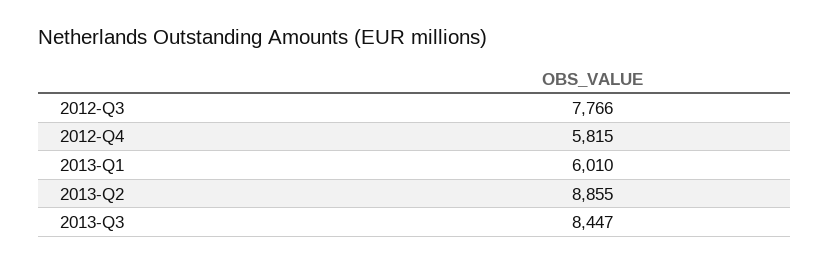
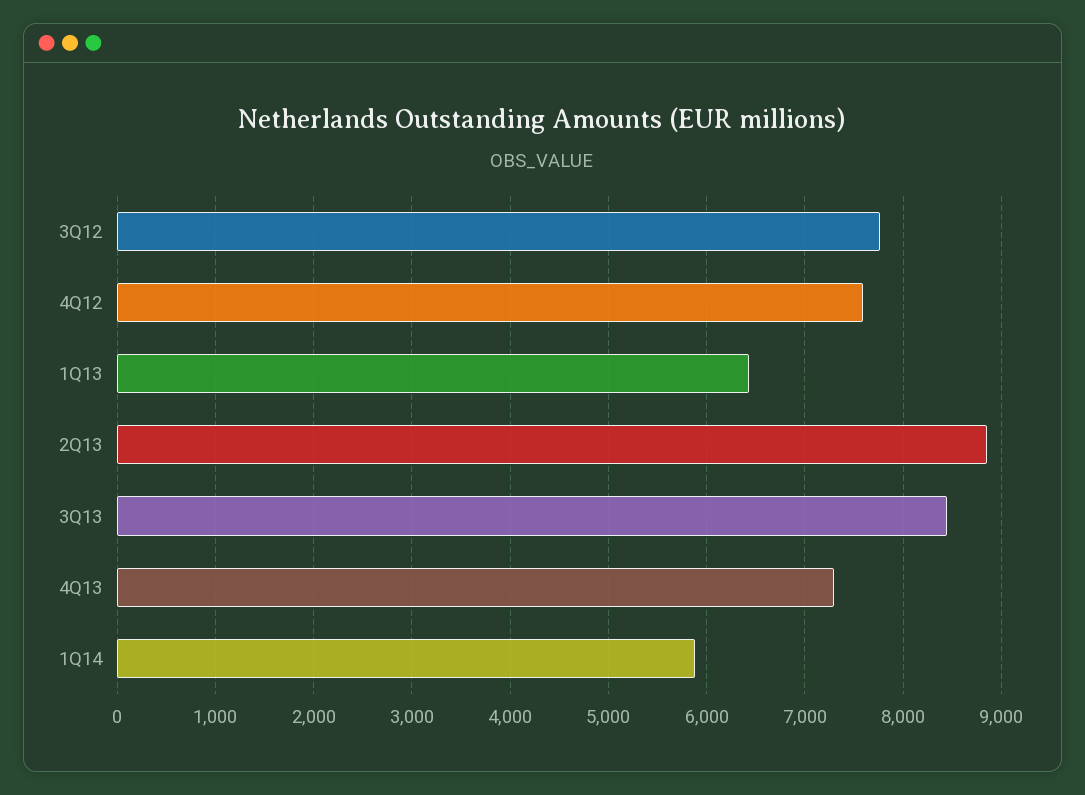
2012-Q4: 5815 -> 7600
2013-Q1: 6010 -> 6400
4Q13: none -> 7300
1Q14: none -> 5900

